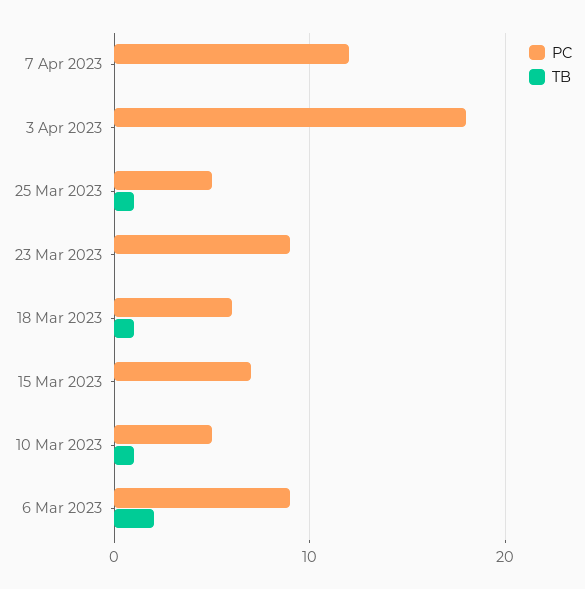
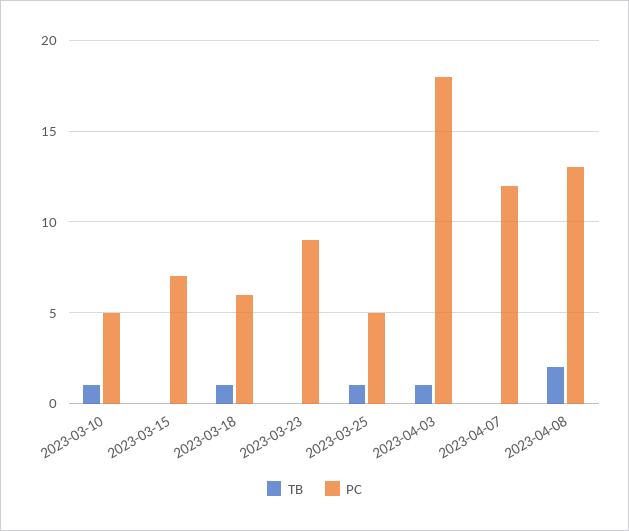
TB, 3 Apr 2023: 0 -> 1
PC, 6 Mar 2023: 9 -> none
TB, 6 Mar 2023: 2 -> none
TB, 2023-04-08: none -> 2
PC, 2023-04-08: none -> 13

